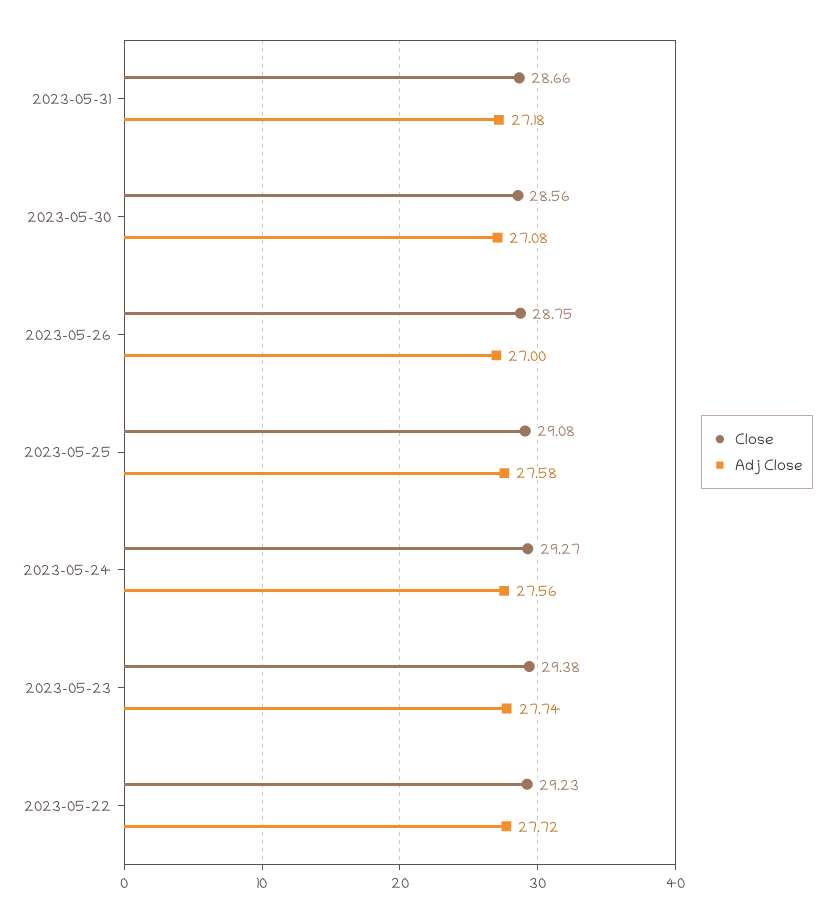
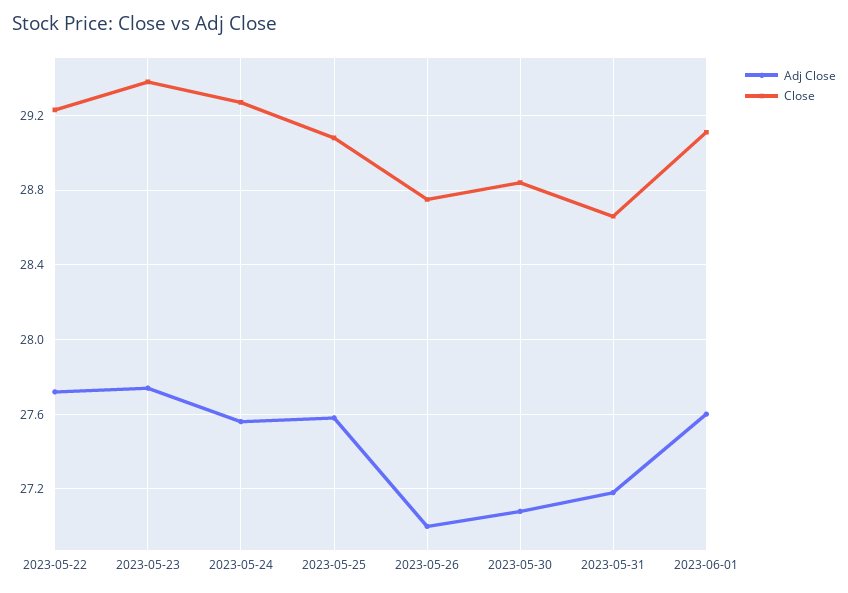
Close, 2023-05-30: 28.56 -> 28.85
Adj Close, 2023-06-01: none -> 27.6
Close, 2023-06-01: none -> 29.1

